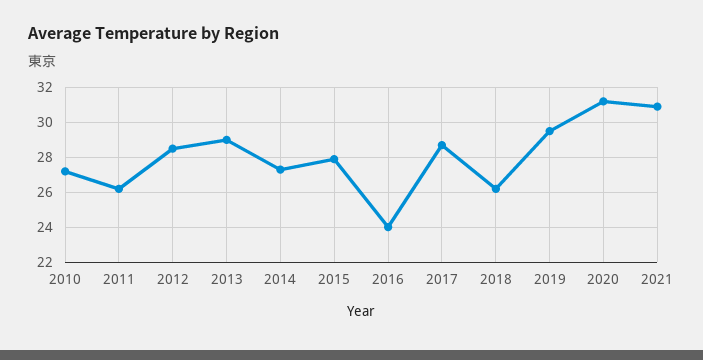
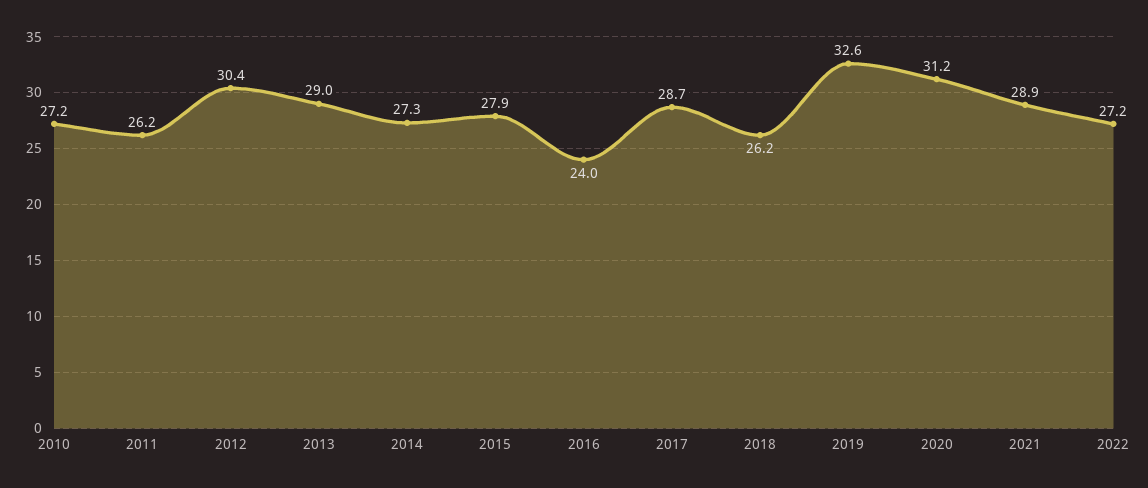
2012: 28.5 -> 30.4
2019: 29.5 -> 32.6
2021: 31 -> 28.9
2022: none -> 27.2

